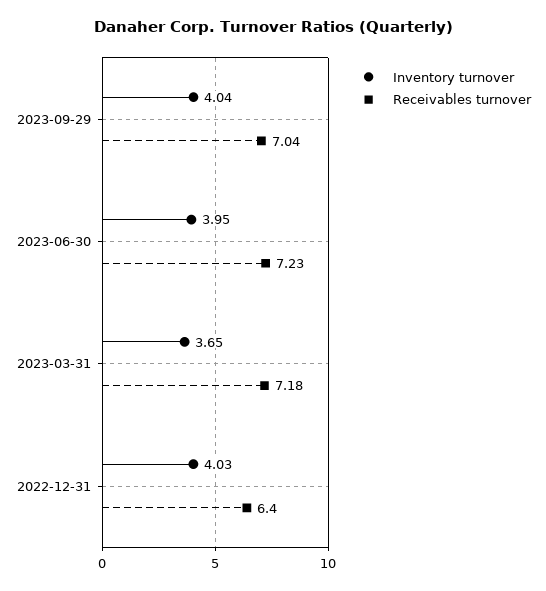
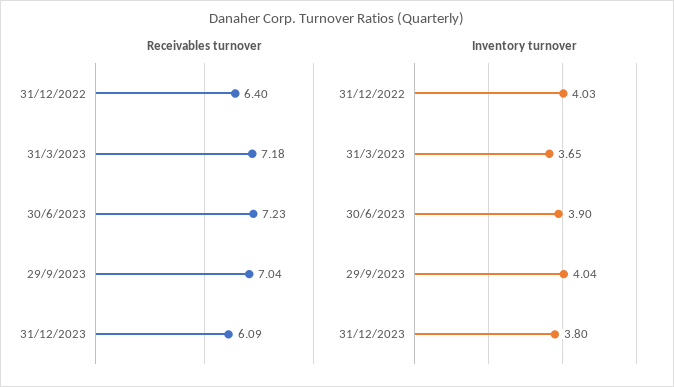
Inventory turnover, 2023-06-30: 3.95 -> 3.9
Receivables turnover, 31/12/2023: none -> 6.09
Inventory turnover, 31/12/2023: none -> 3.8

